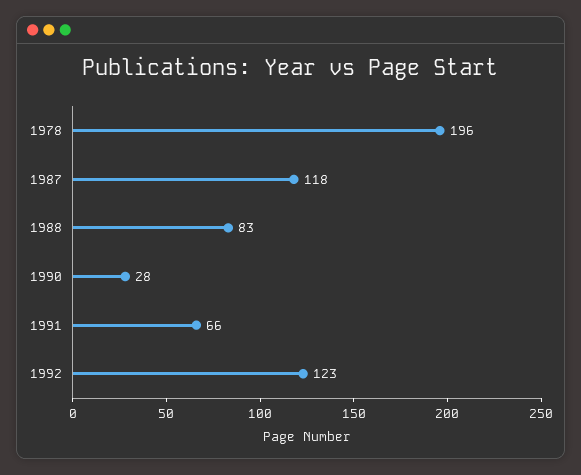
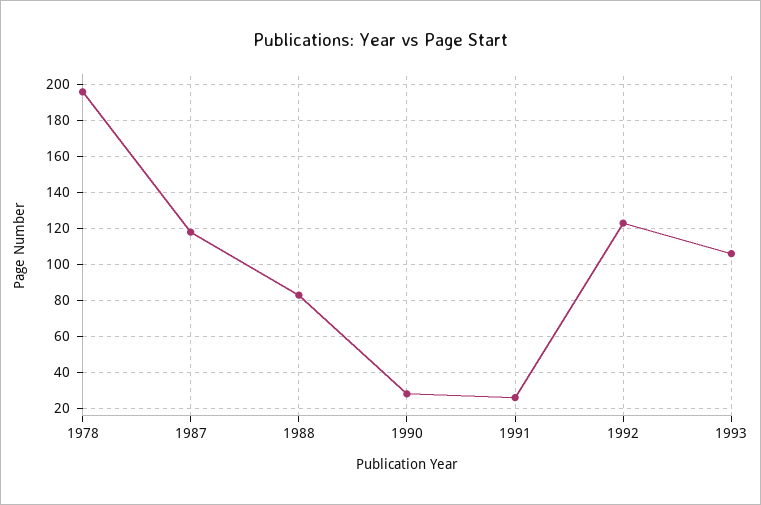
1991: 66 -> 25
1993: none -> 105

